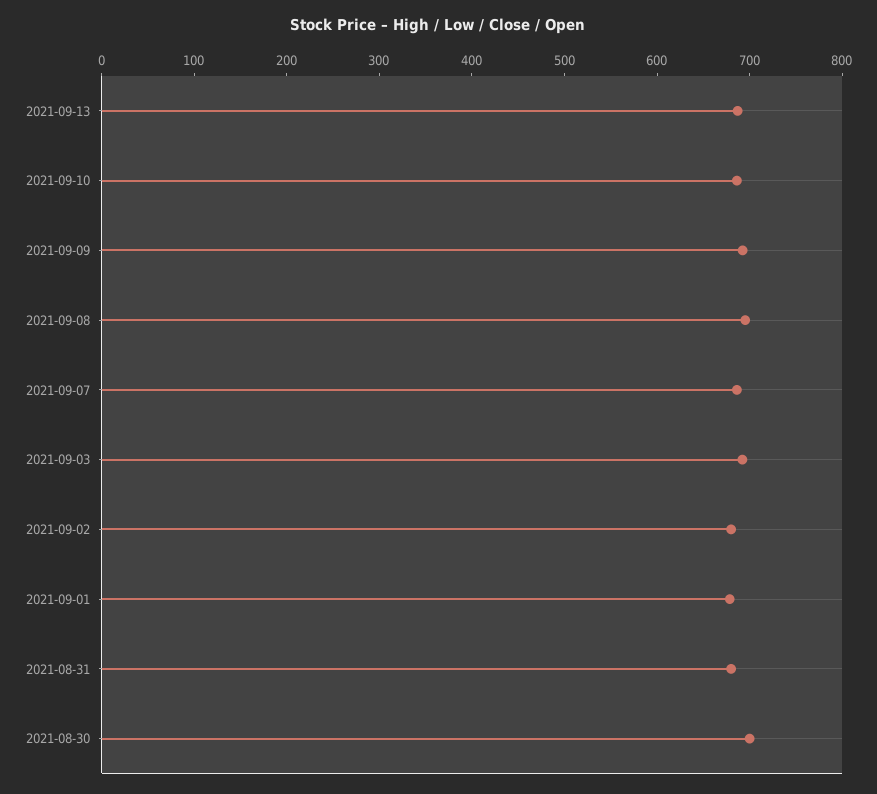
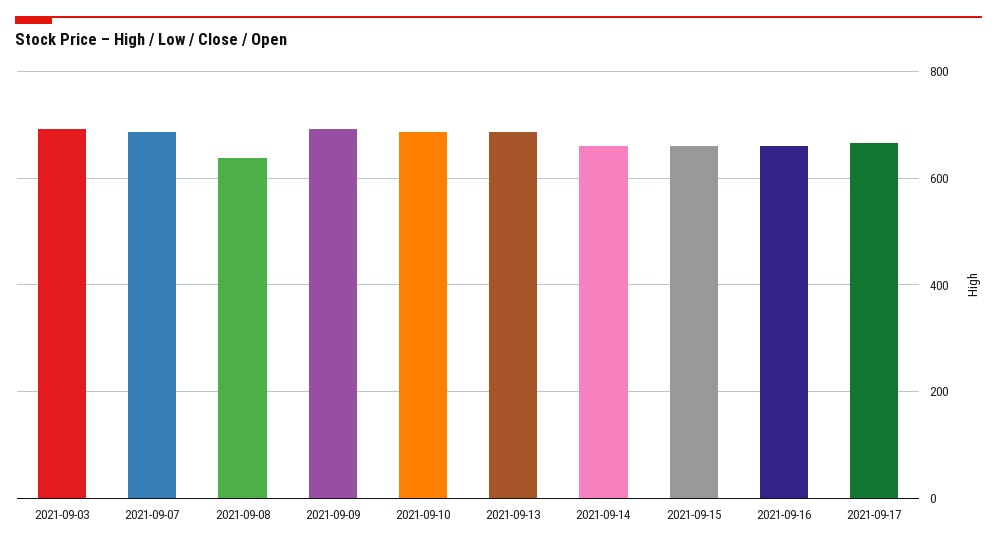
2021-09-08: 700 -> 640
2021-09-02: 680 -> none
2021-09-01: 680 -> none
2021-08-31: 680 -> none
2021-08-30: 700 -> none
2021-09-14: none -> 660
2021-09-15: none -> 660
2021-09-16: none -> 660
2021-09-17: none -> 660

